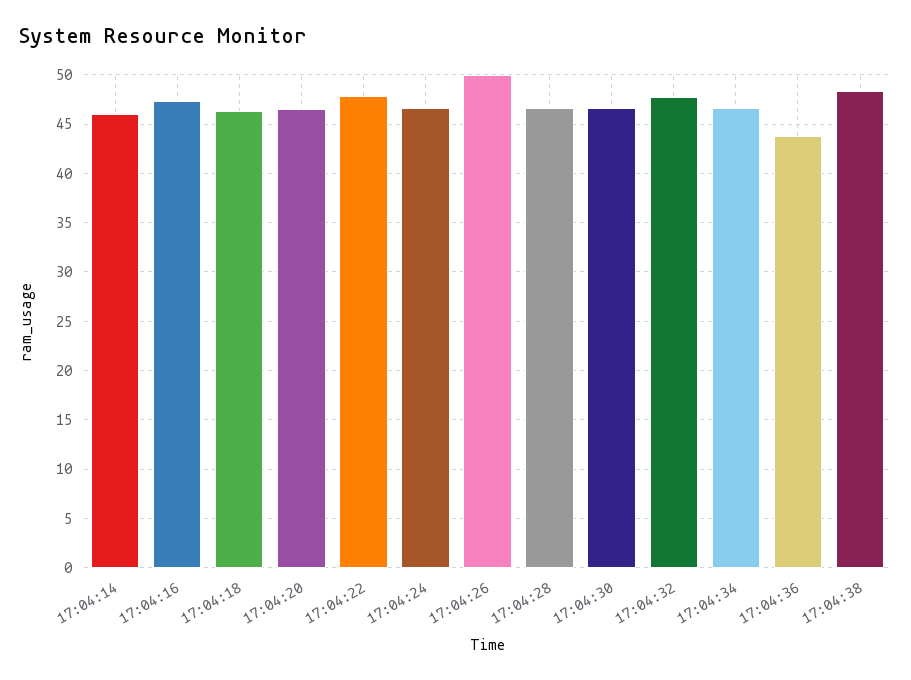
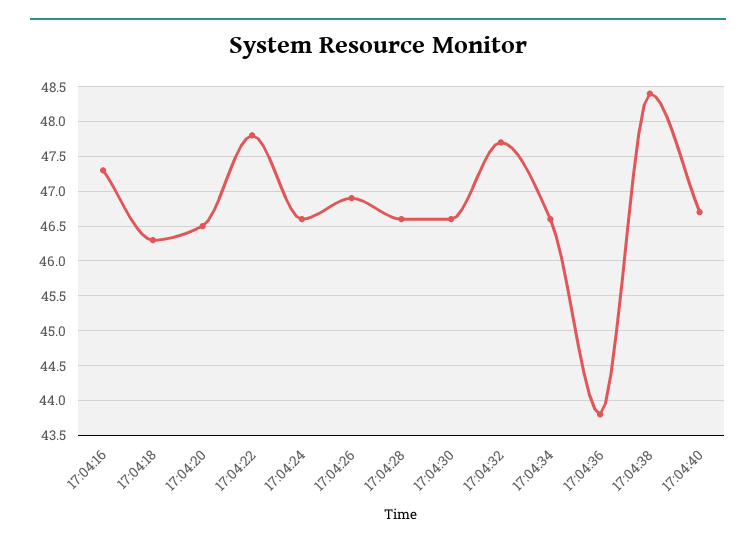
17:04:14: 46 -> none
17:04:26: 50 -> 46.9
17:04:40: none -> 46.7

